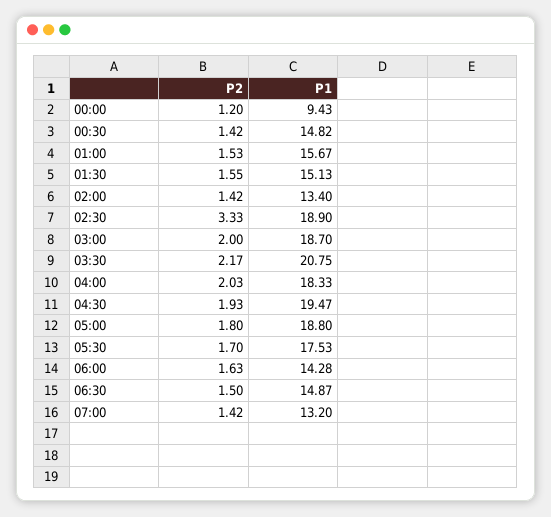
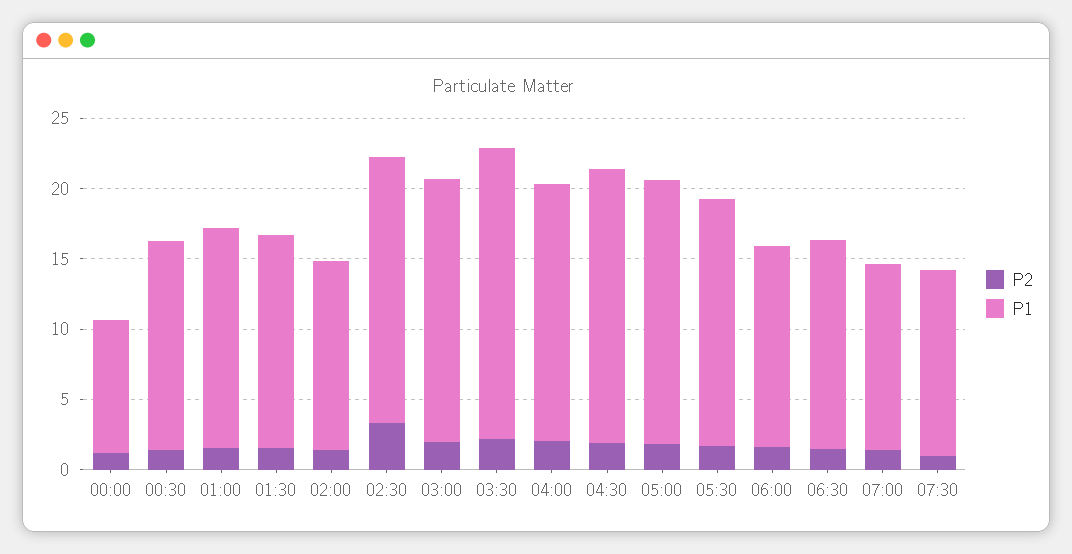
P2, 07:30: none -> 1
P1, 07:30: none -> 13

